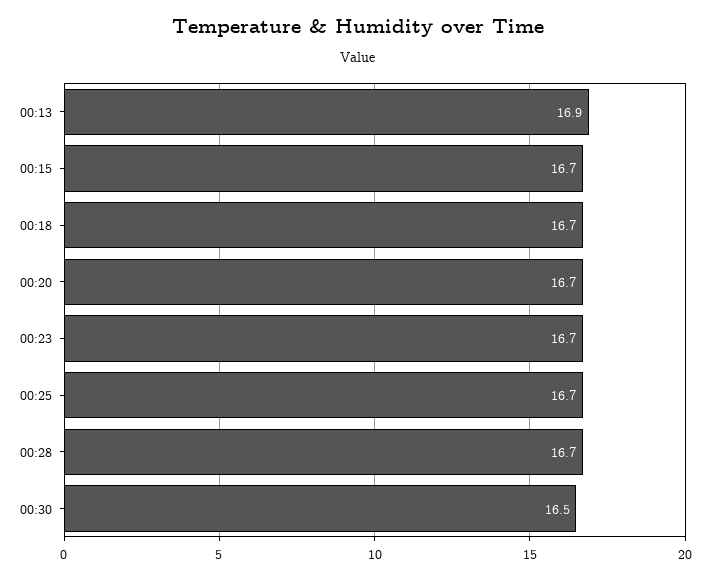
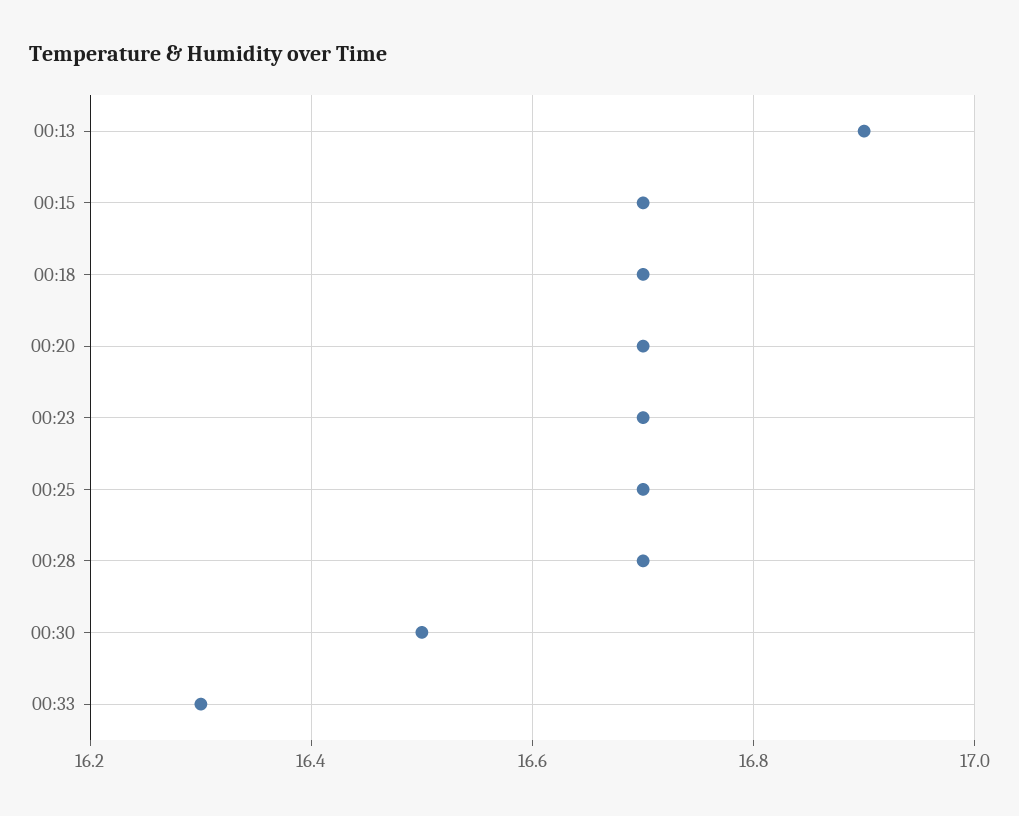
00:33: none -> 16.3

